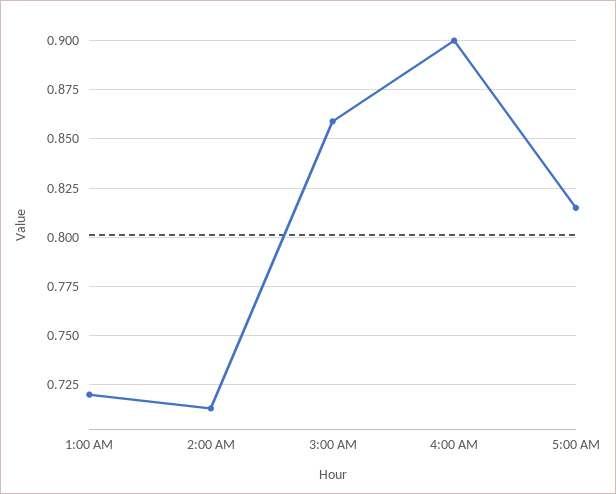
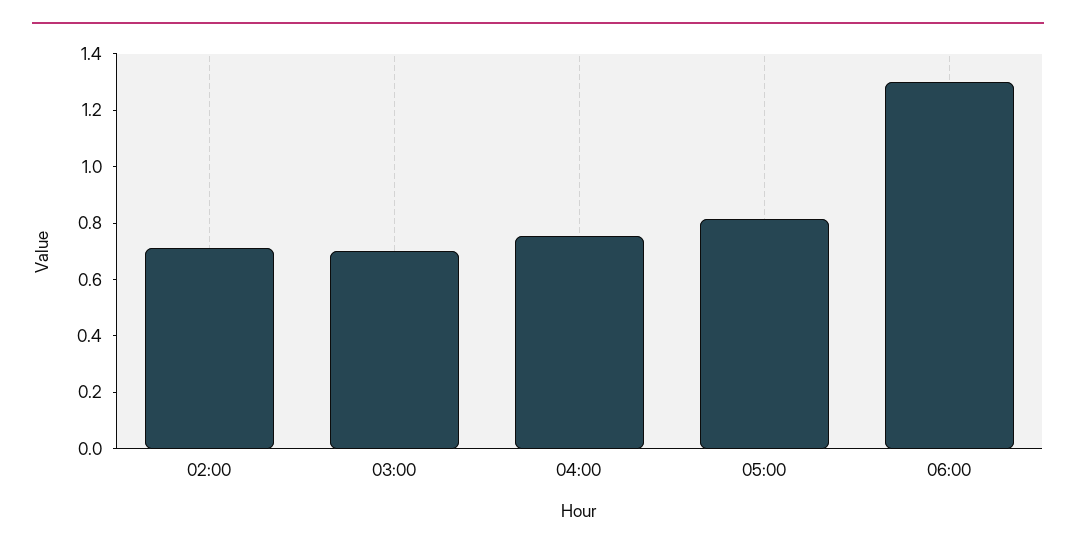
1:00 AM: 0.72 -> none
3:00 AM: 0.86 -> 0.7
4:00 AM: 0.9 -> 0.75
06:00: none -> 1.3

